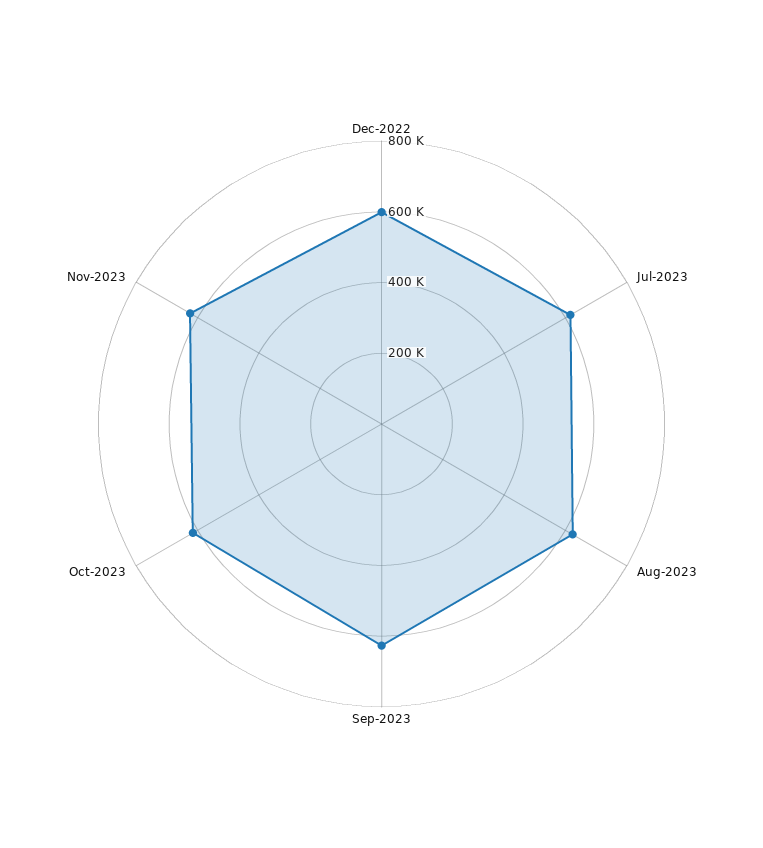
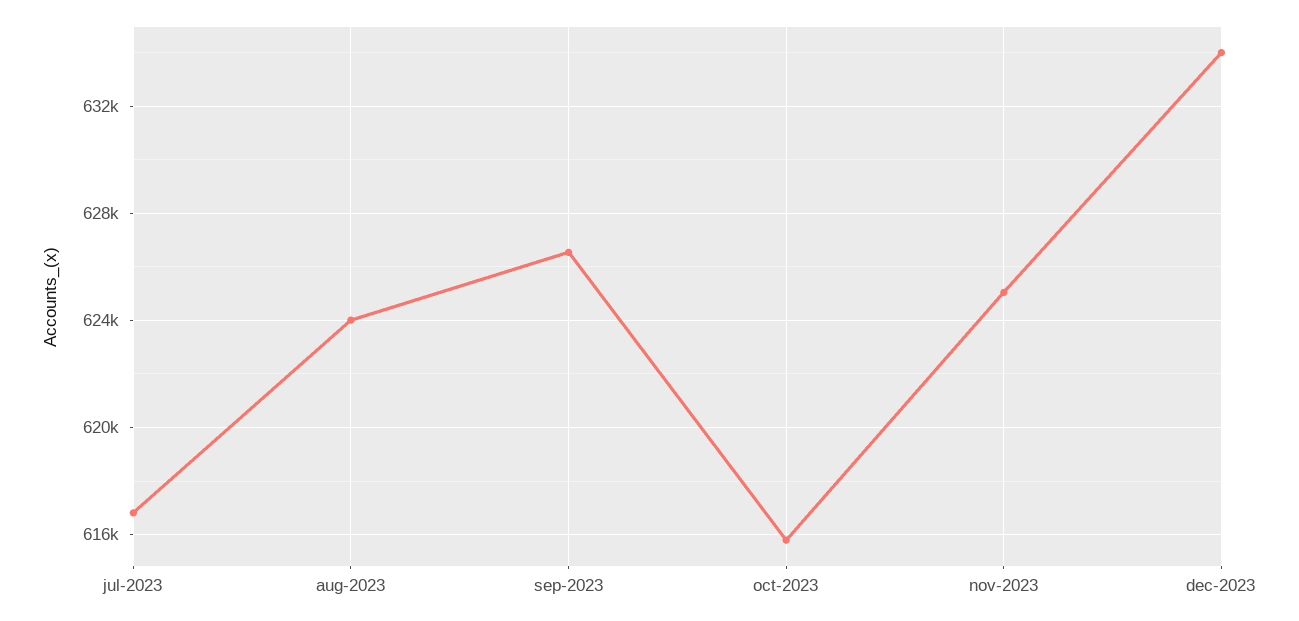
Dec-2022: 600000 -> none
dec-2023: none -> 634000

